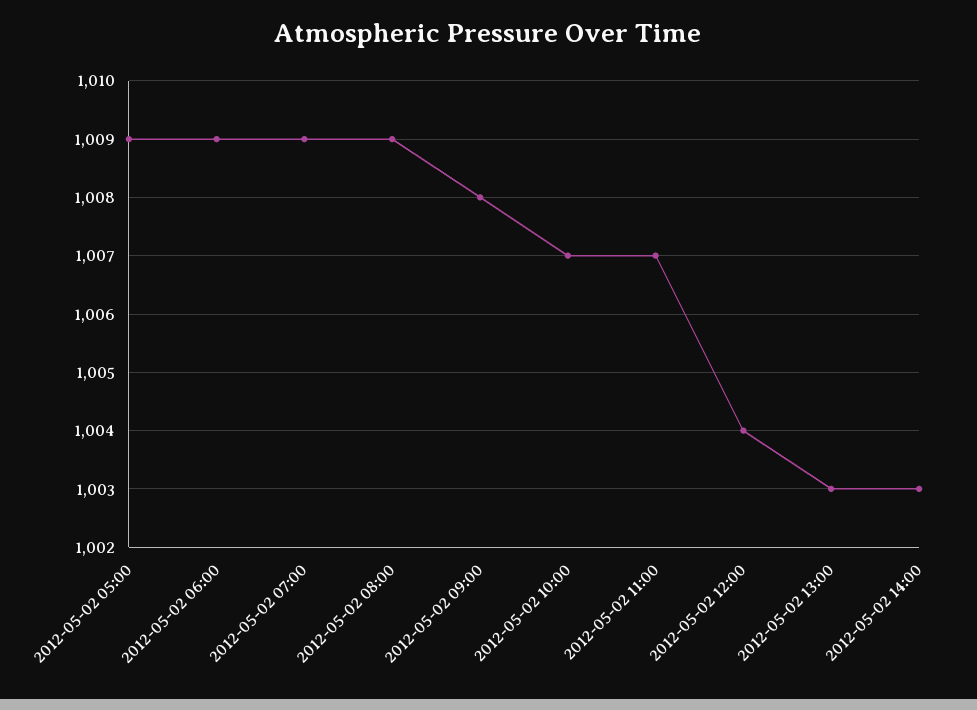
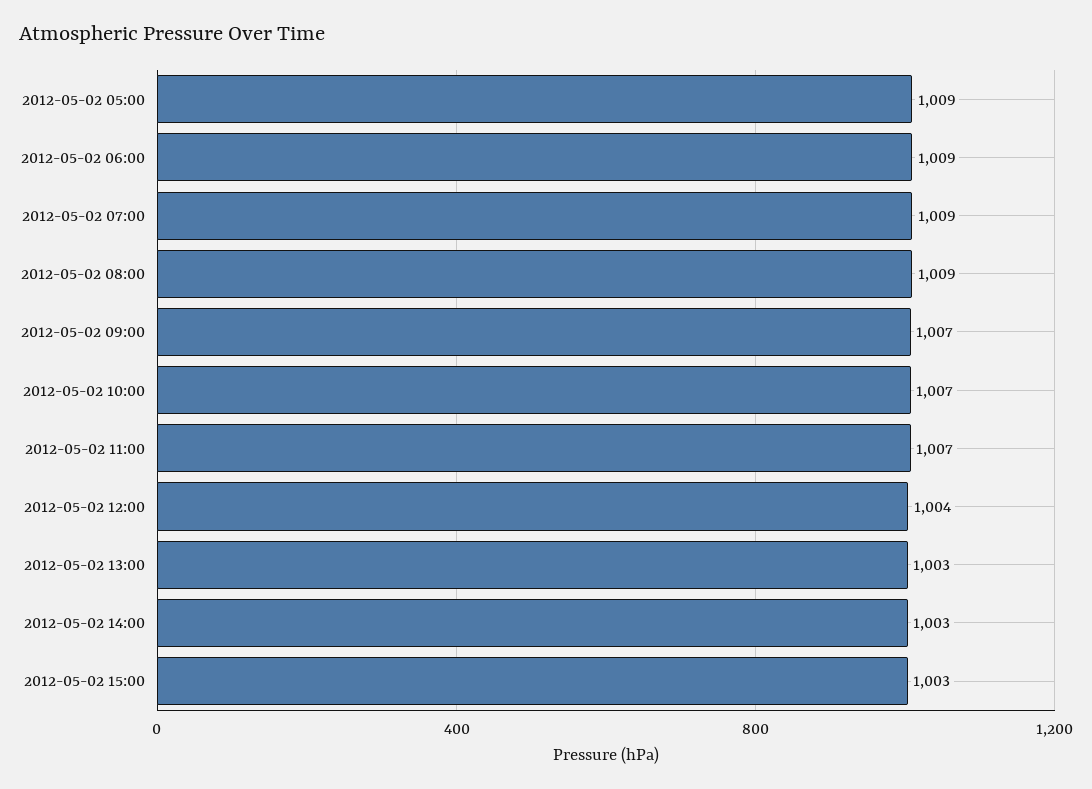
2012-05-02 09:00: 1008 -> 1007
2012-05-02 15:00: none -> 1003

